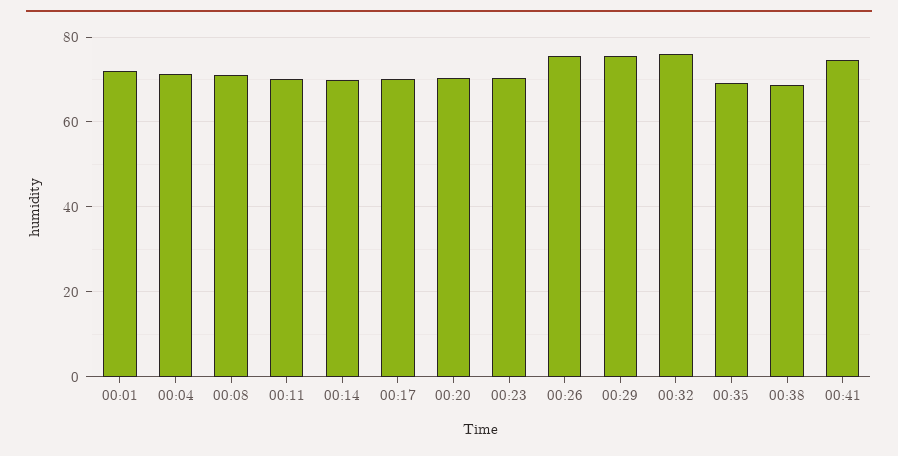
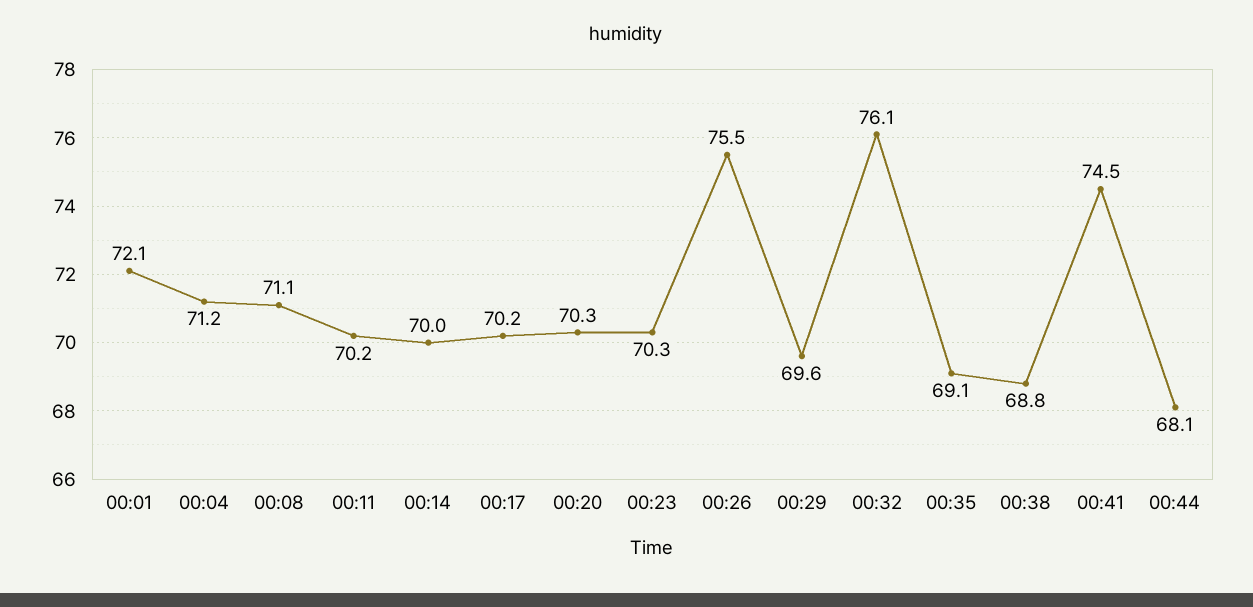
00:29: 76 -> 69.6
00:44: none -> 68.1

